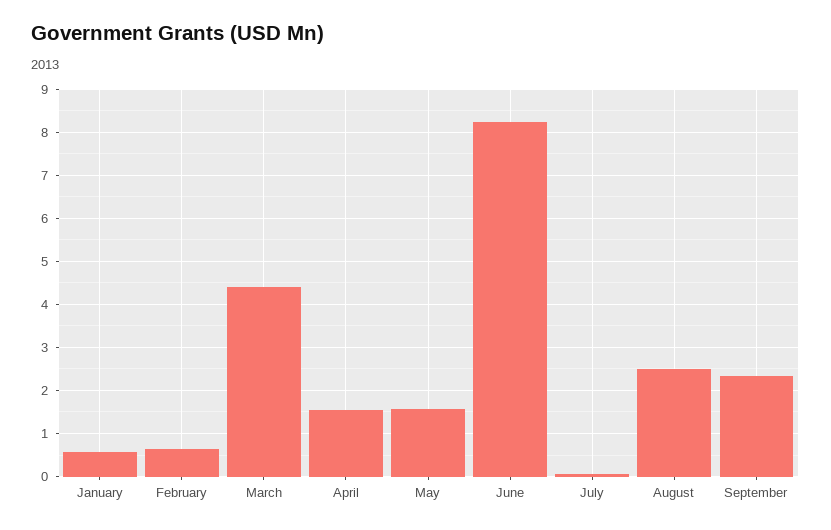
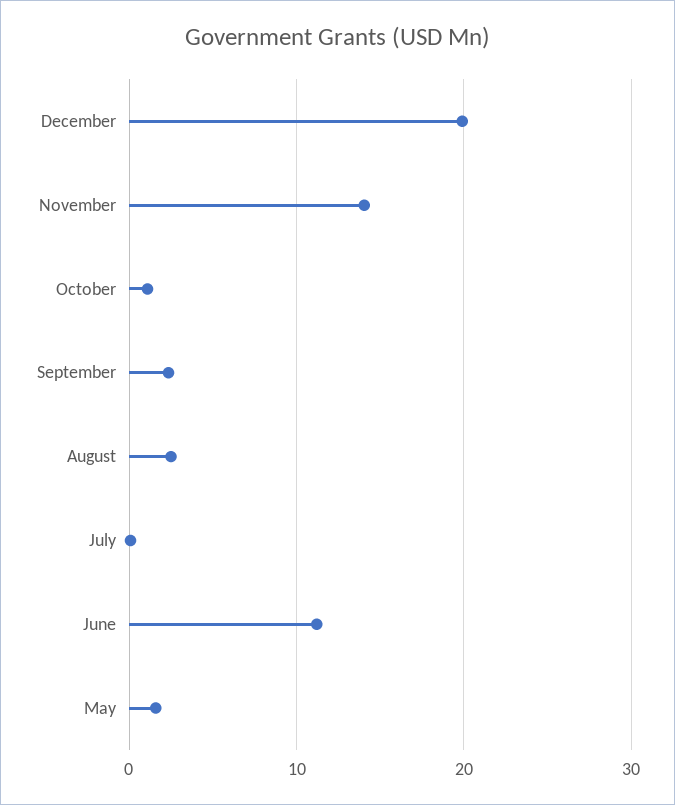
January: 0.6 -> none
February: 0.6 -> none
March: 4.4 -> none
April: 1.6 -> none
June: 8.2 -> 11
December: none -> 20
November: none -> 14
October: none -> 1

